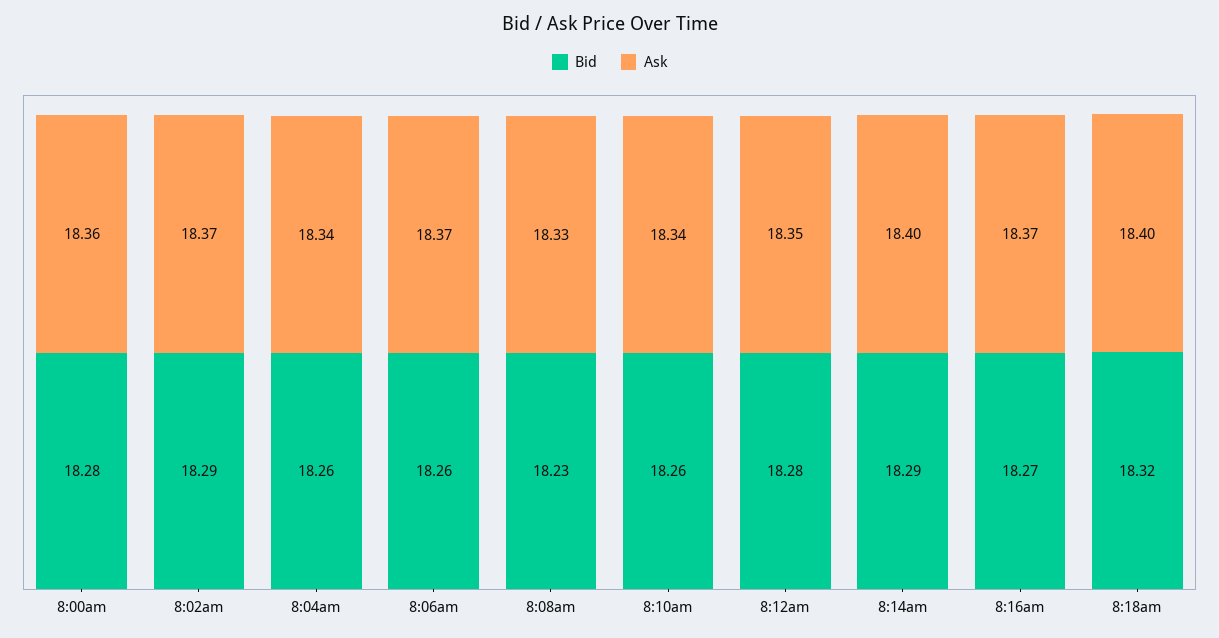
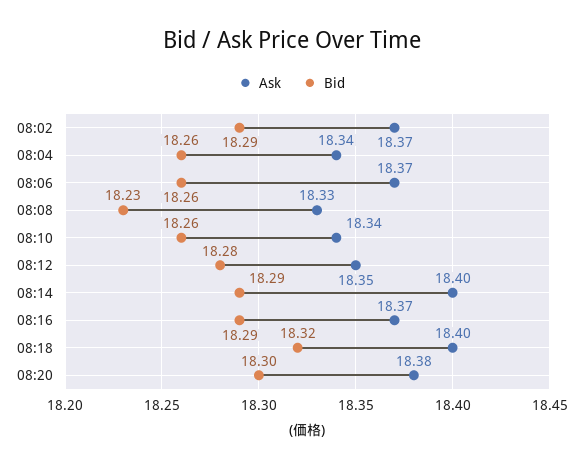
Bid, 8:00am: 18.28 -> none
Ask, 8:00am: 18.36 -> none
Bid, 8:16am: 18.27 -> 18.29
Ask, 08:20: none -> 18.38
Bid, 08:20: none -> 18.3

